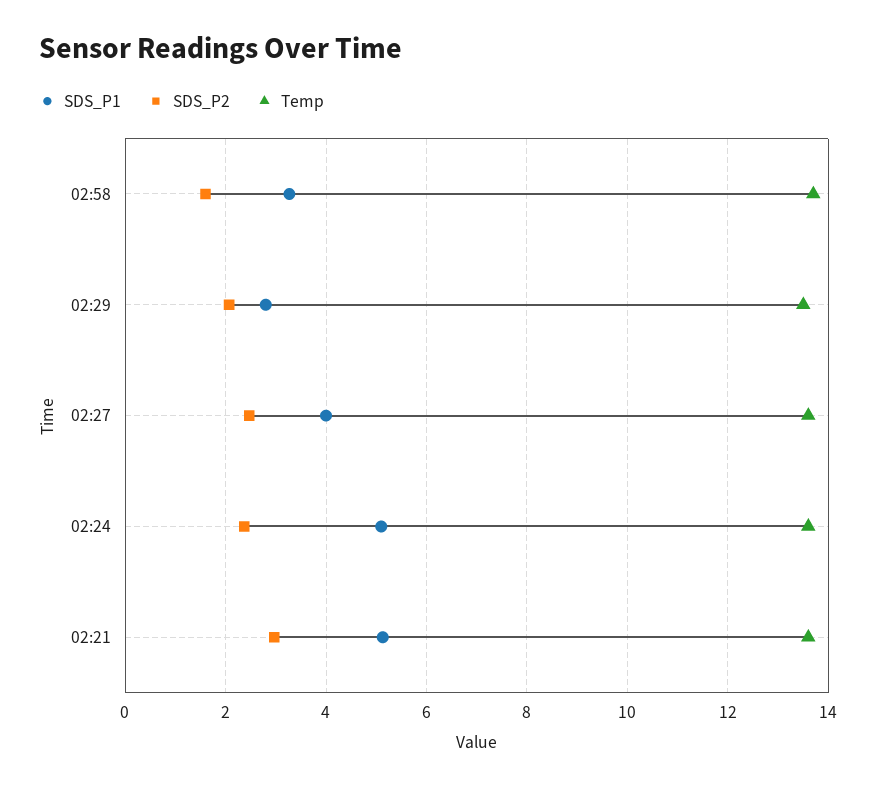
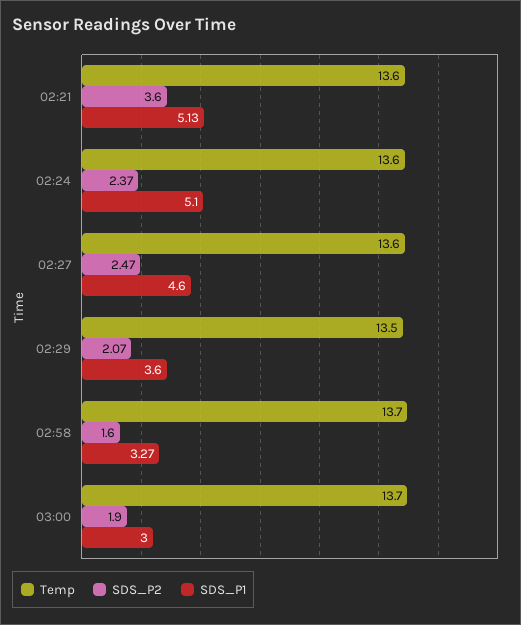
SDS_P1, 02:29: 2.8 -> 3.6
SDS_P1, 02:27: 4 -> 4.6
SDS_P2, 02:21: 3 -> 3.6
Temp, 03:00: none -> 13.7
SDS_P2, 03:00: none -> 1.9
SDS_P1, 03:00: none -> 3

